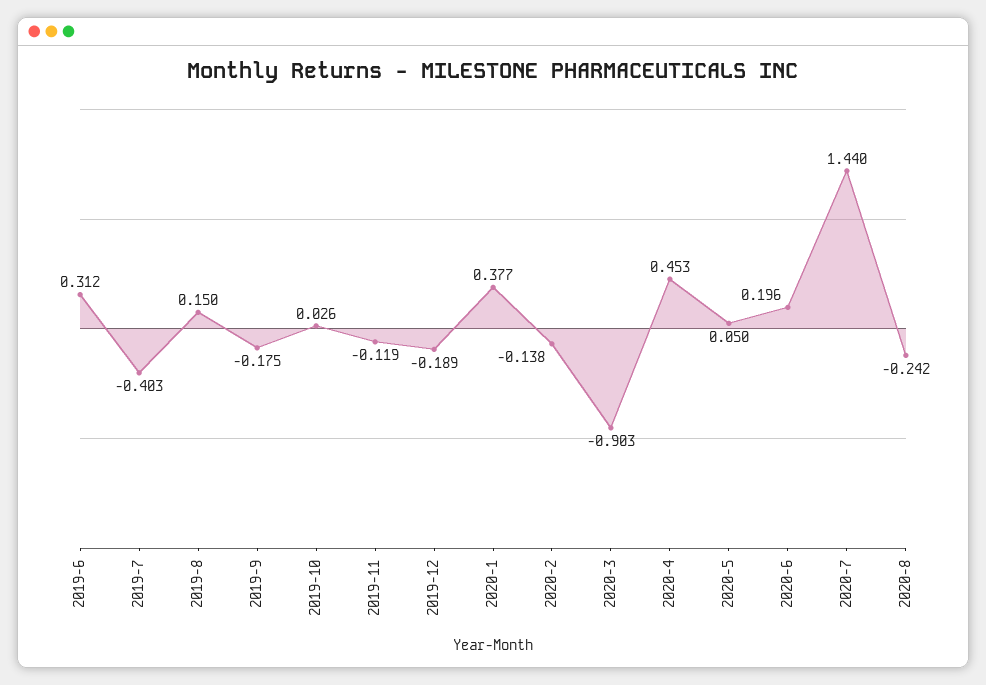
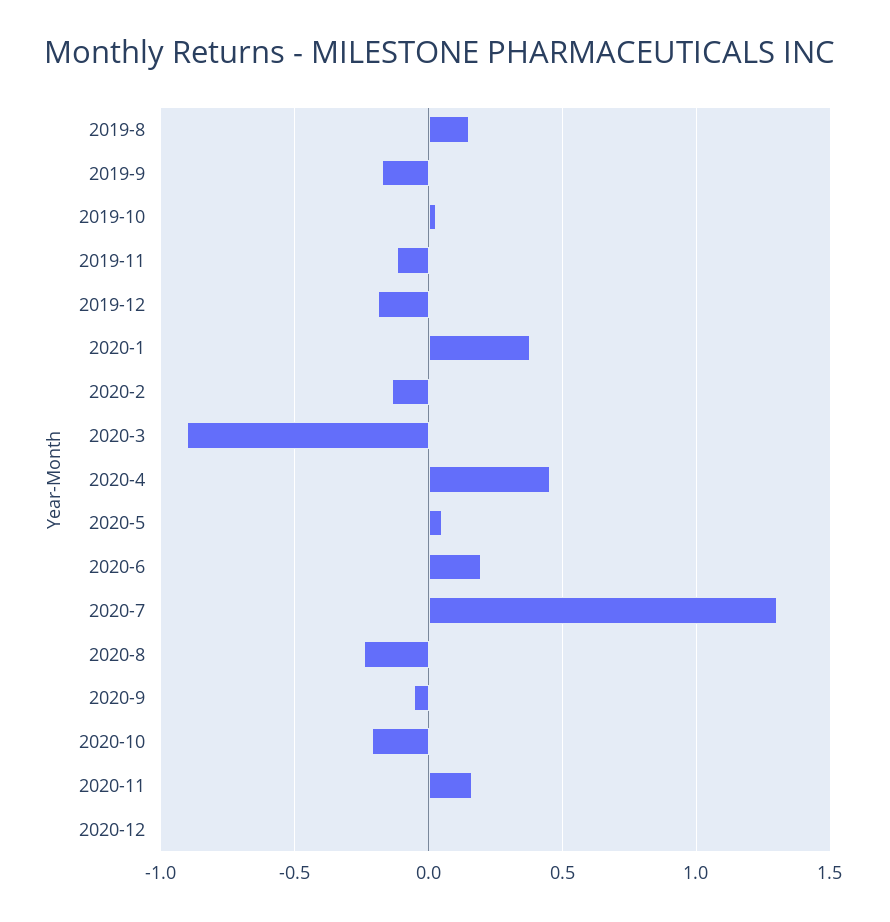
2019-6: 0.312 -> none
2019-7: -0.403 -> none
2020-7: 1.44 -> 1.3
2020-9: none -> -0.05
2020-10: none -> -0.2
2020-11: none -> 0.15
2020-12: none -> 0

